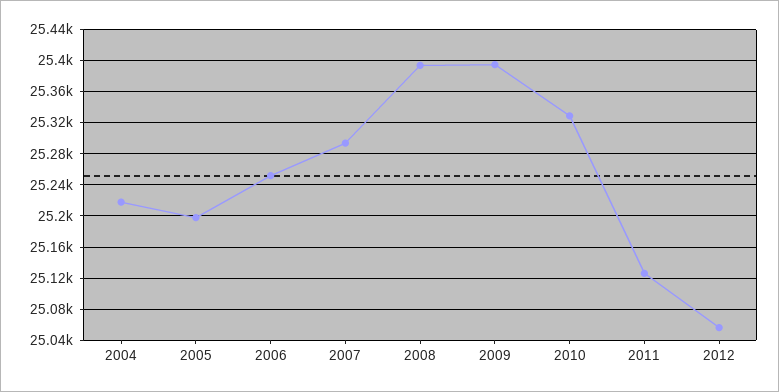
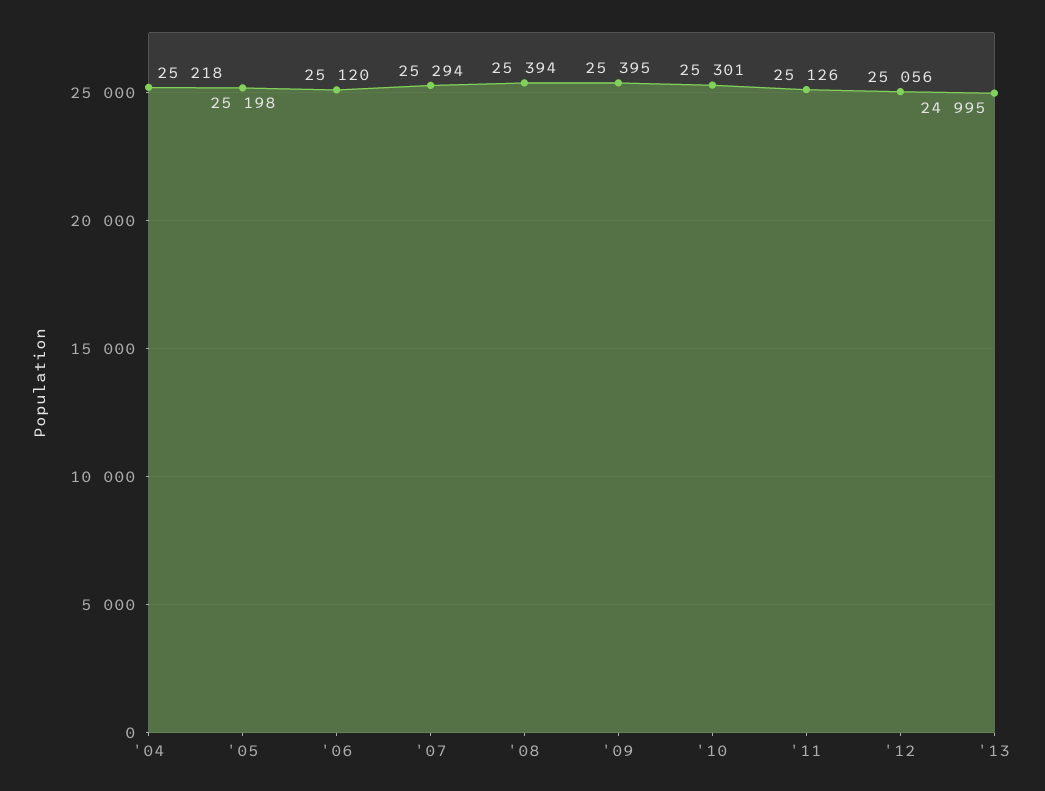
2006: 25250 -> 25120
2010: 25330 -> 25301
'13: none -> 24995

